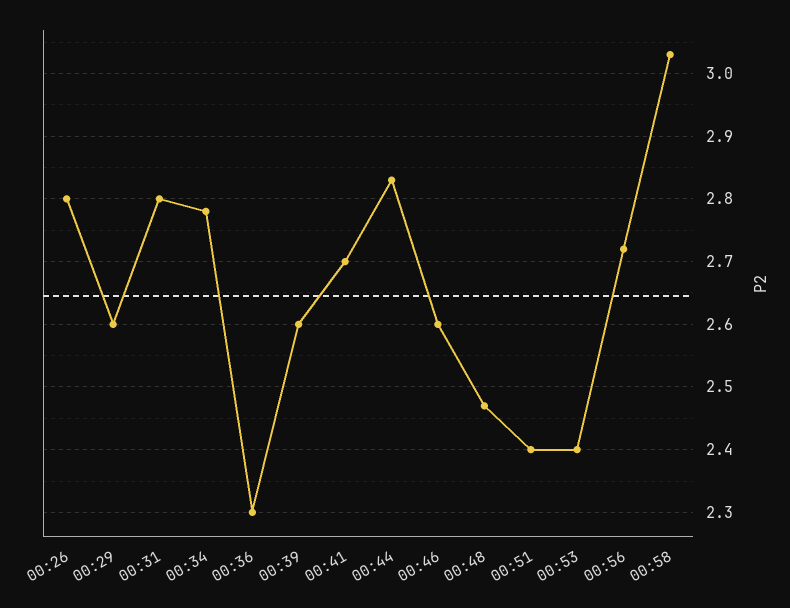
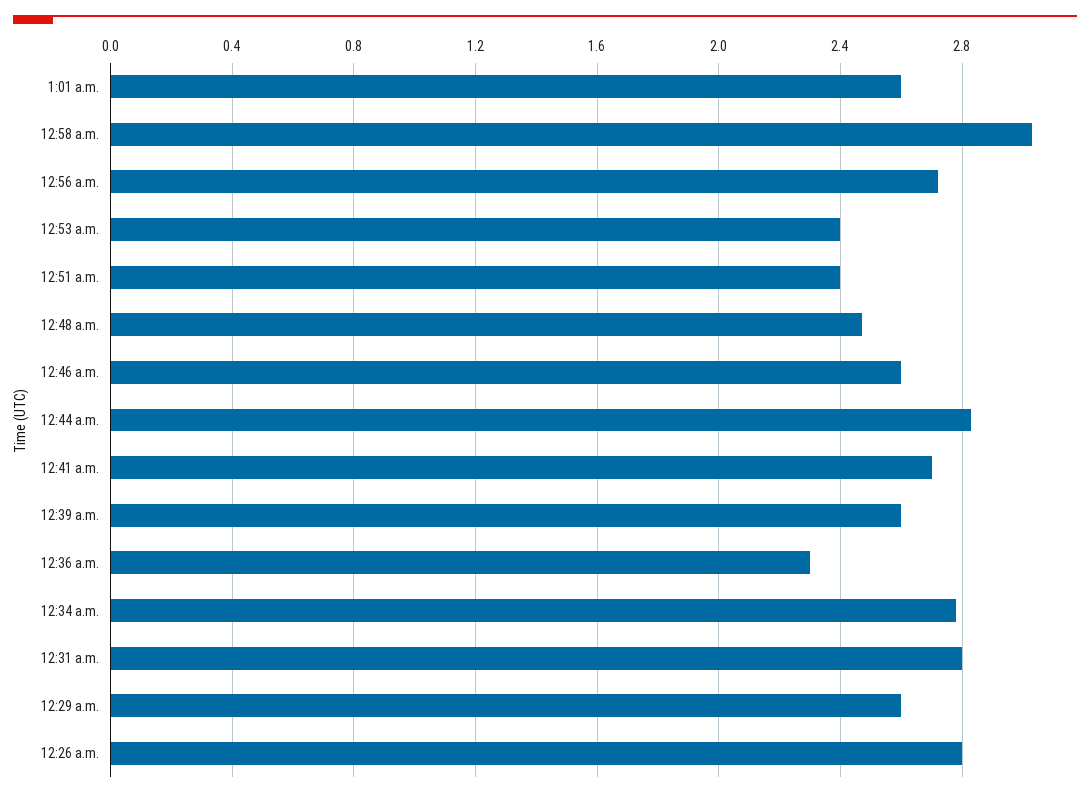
1:01 a.m.: none -> 2.6

